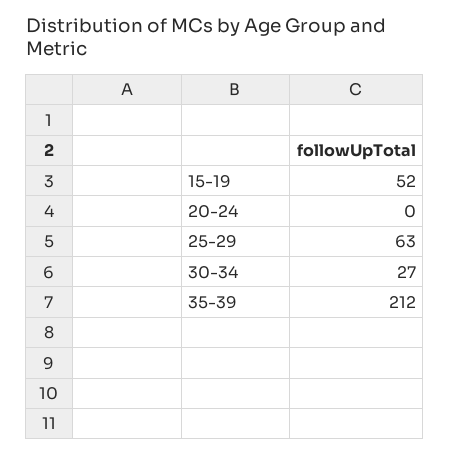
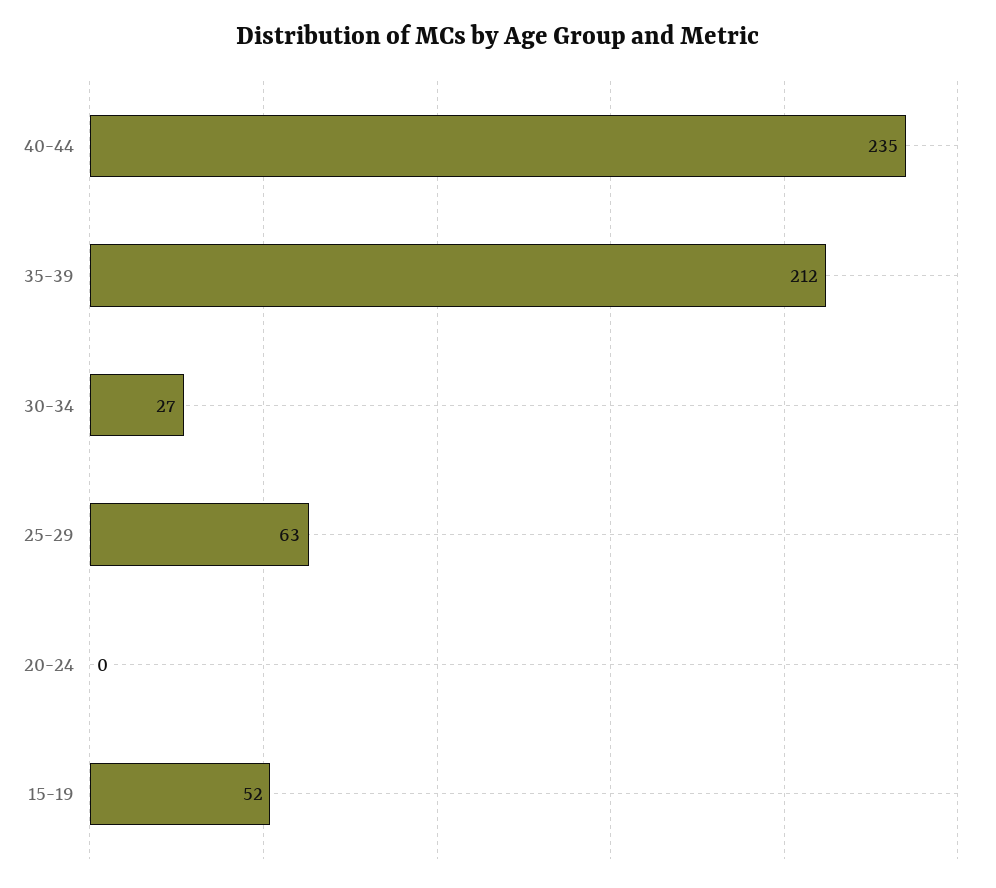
40-44: none -> 235

